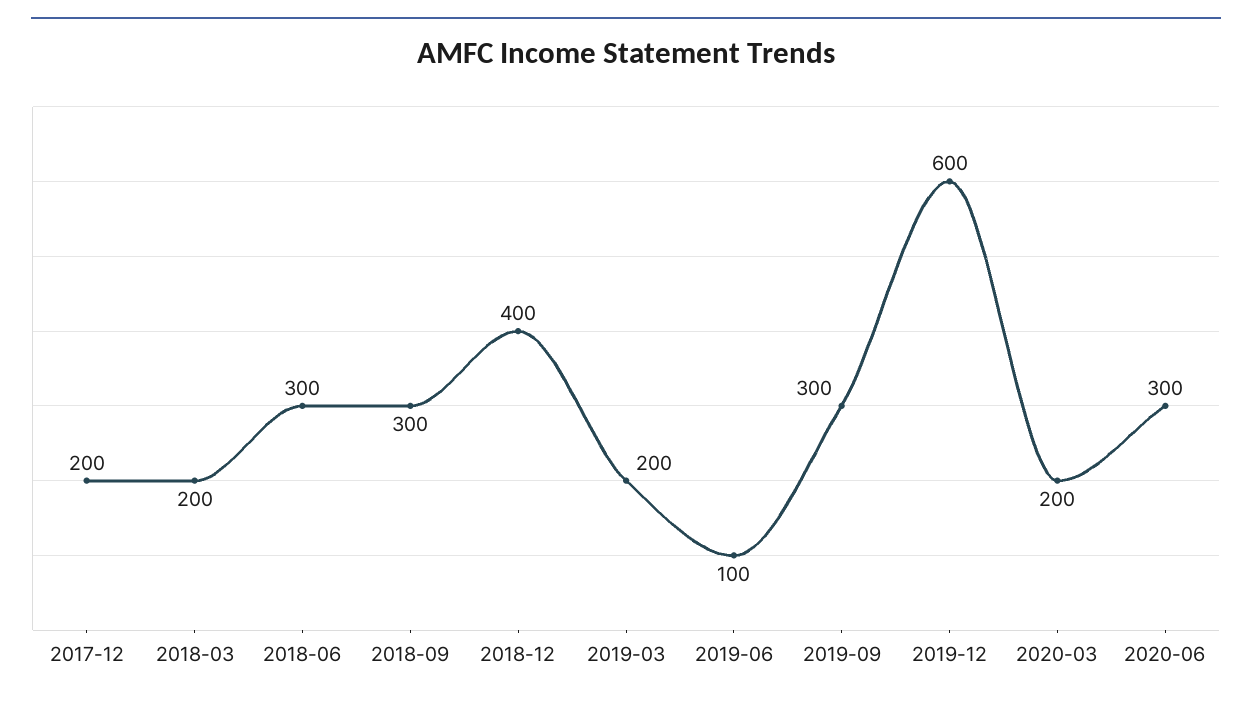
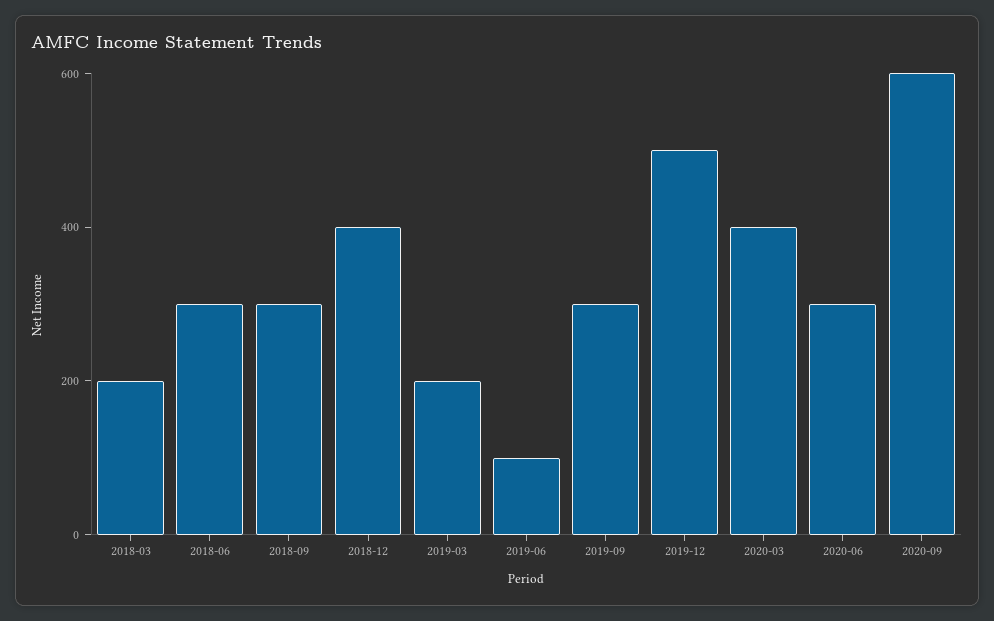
2017-12: 200 -> none
2019-12: 600 -> 500
2020-03: 200 -> 400
2020-09: none -> 600

